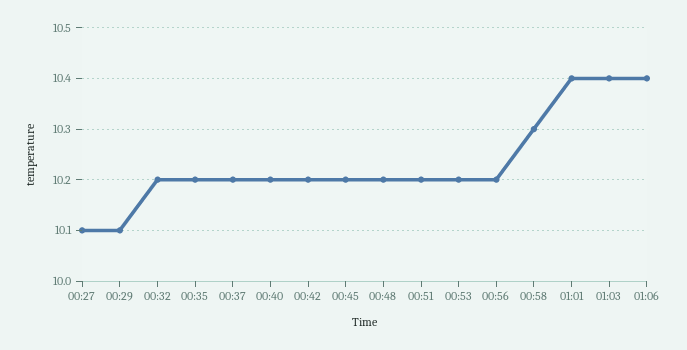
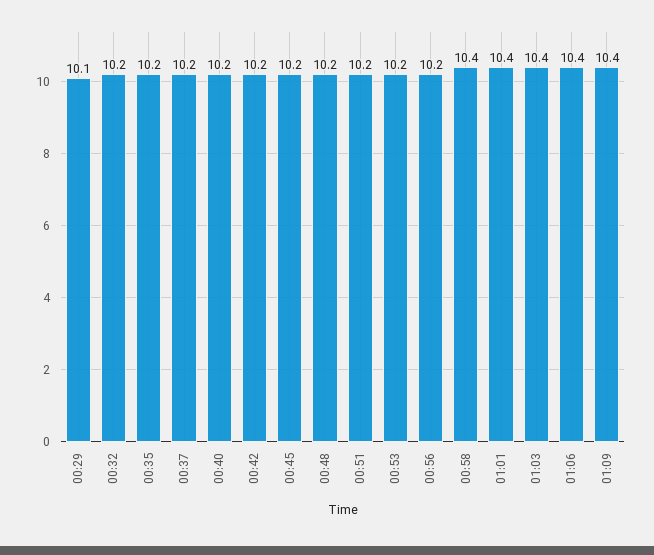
00:27: 10.1 -> none
00:58: 10.3 -> 10.4
01:09: none -> 10.4

